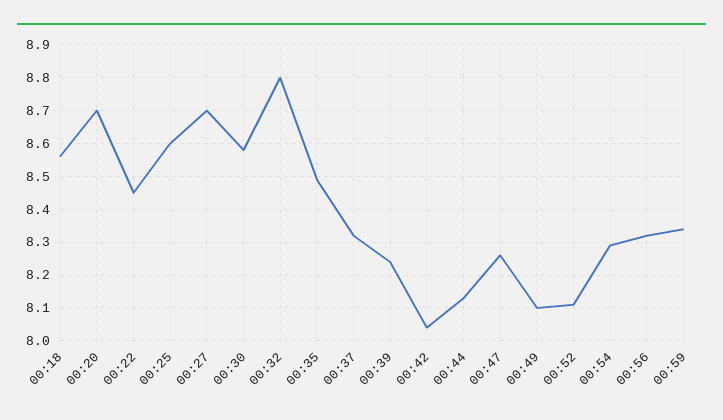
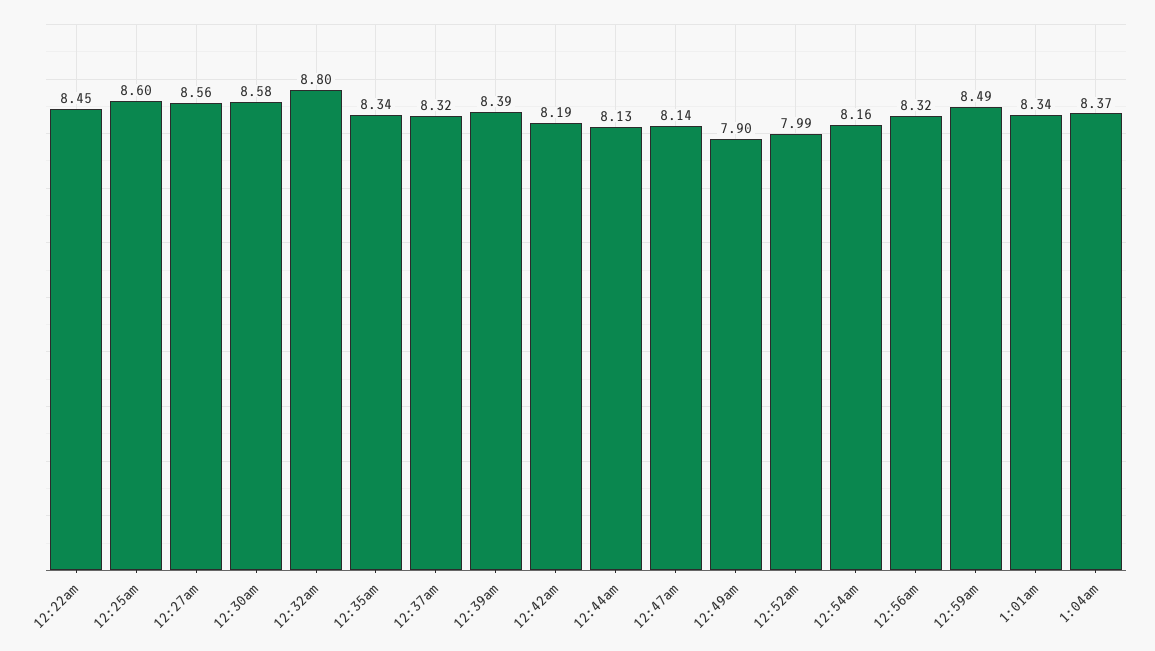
00:18: 8.55 -> none
00:20: 8.7 -> none
00:27: 8.7 -> 8.56
00:35: 8.5 -> 8.34
00:39: 8.25 -> 8.39
00:42: 8.05 -> 8.19
00:47: 8.25 -> 8.14
00:49: 8.1 -> 7.9
00:52: 8.1 -> 7.99
00:54: 8.3 -> 8.16
00:59: 8.35 -> 8.49
1:01am: none -> 8.34
1:04am: none -> 8.37

